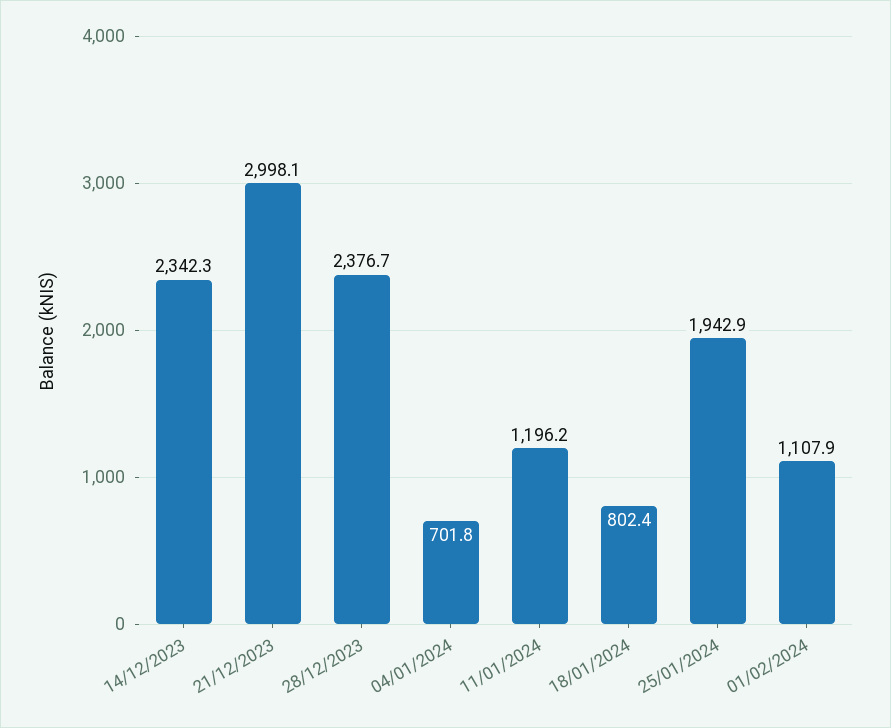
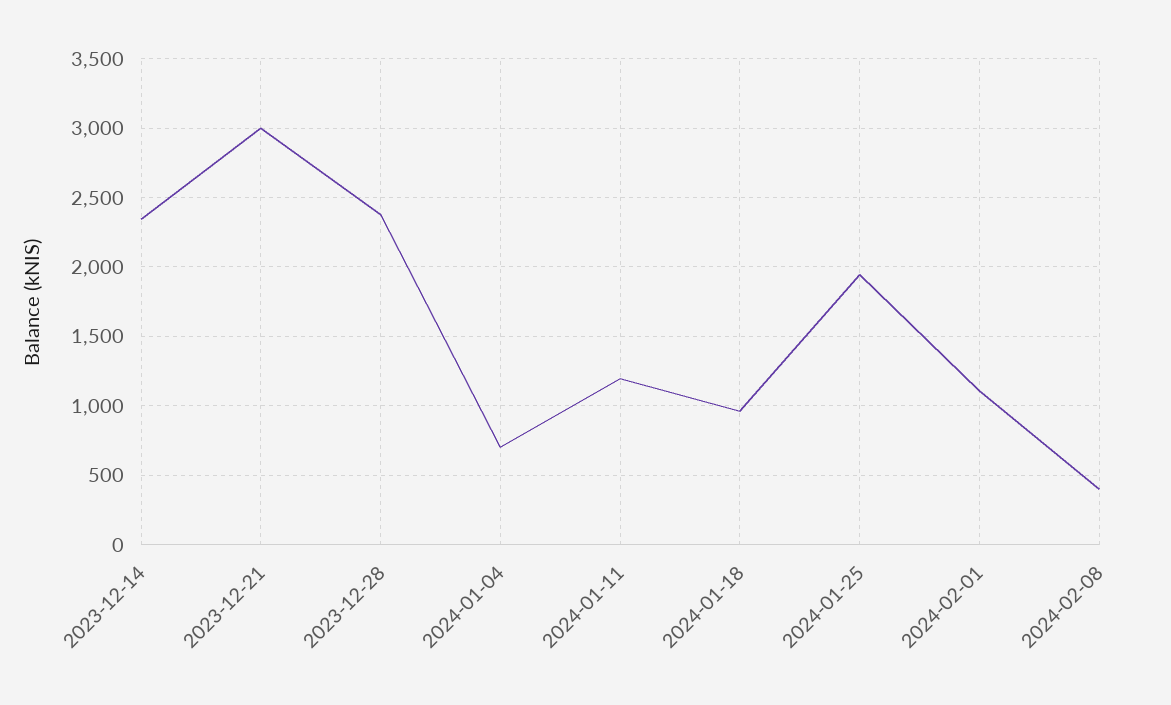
18/01/2024: 802.4 -> 950
2024-02-08: none -> 400

